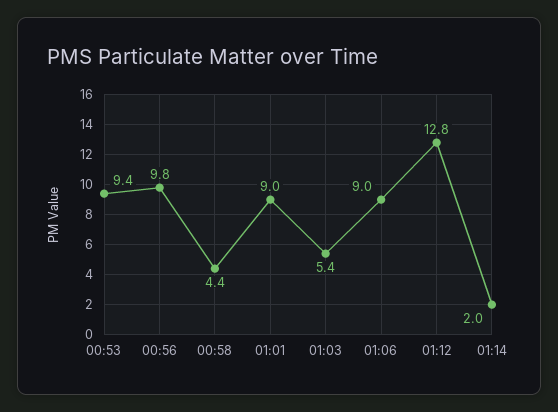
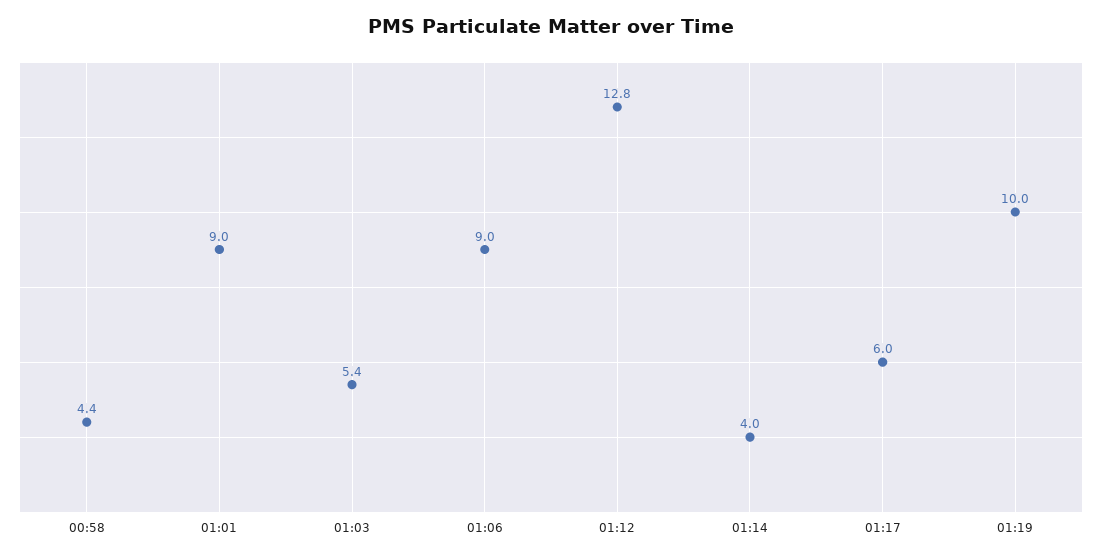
00:53: 9.4 -> none
00:56: 9.8 -> none
01:14: 2 -> 4
01:17: none -> 6
01:19: none -> 10

